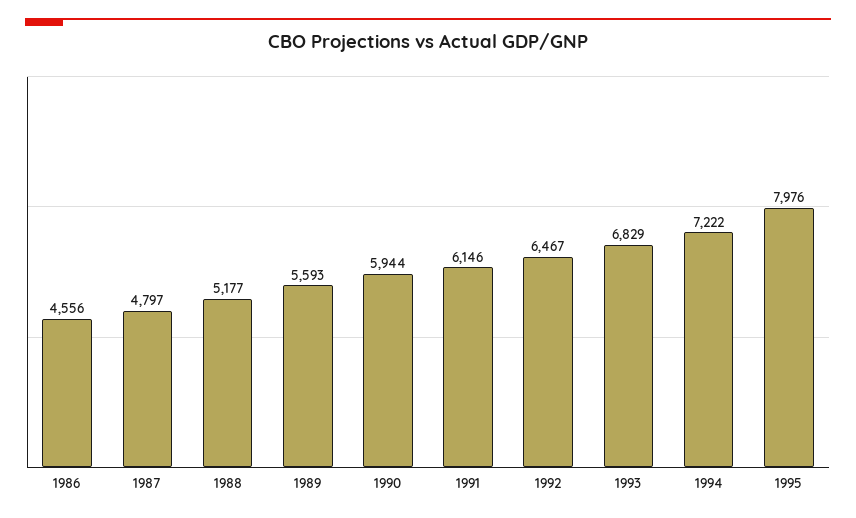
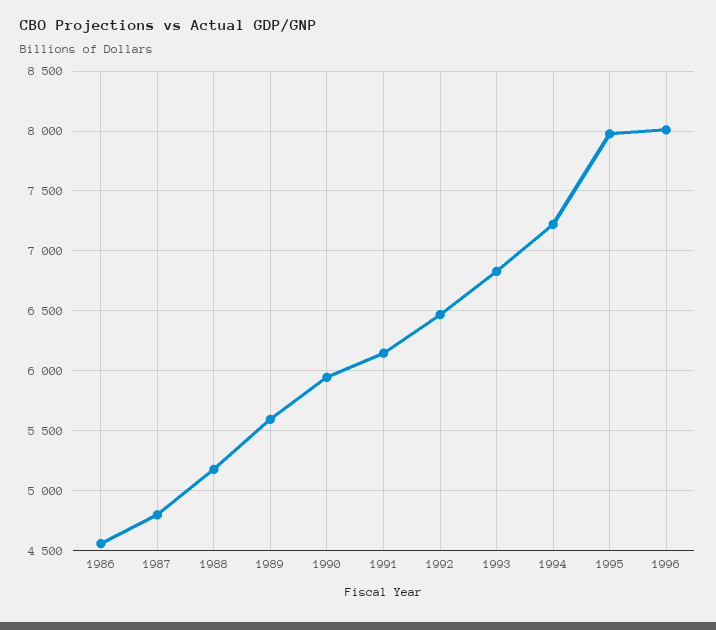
1996: none -> 8000

